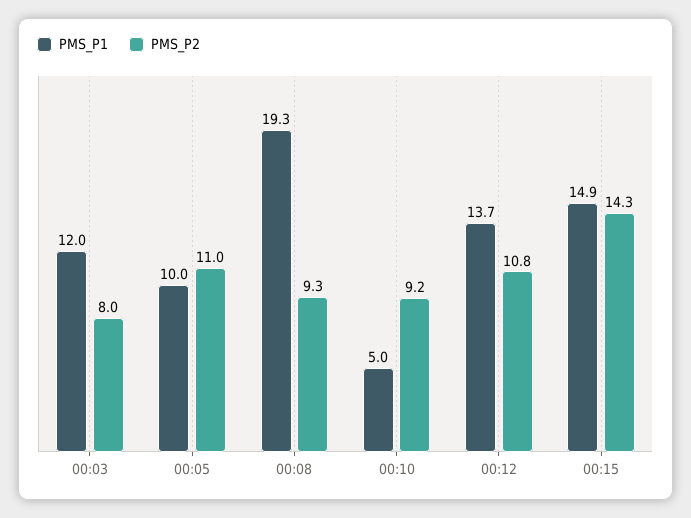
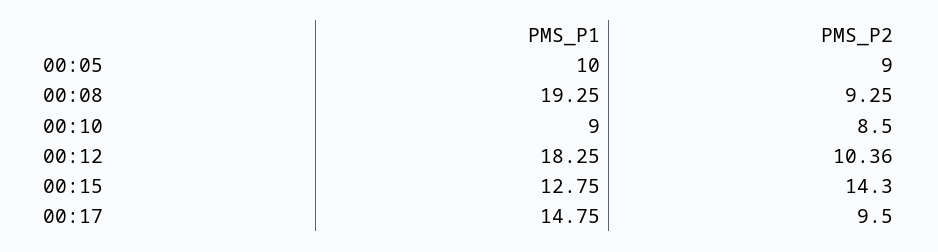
PMS_P1, 00:03: 12 -> none
PMS_P2, 00:03: 8 -> none
PMS_P2, 00:05: 11 -> 9
PMS_P1, 00:10: 5 -> 9
PMS_P2, 00:10: 9.2 -> 8.5
PMS_P1, 00:12: 13.7 -> 18.25
PMS_P2, 00:12: 10.8 -> 10.36
PMS_P1, 00:15: 14.9 -> 12.75
PMS_P1, 00:17: none -> 14.75
PMS_P2, 00:17: none -> 9.5

